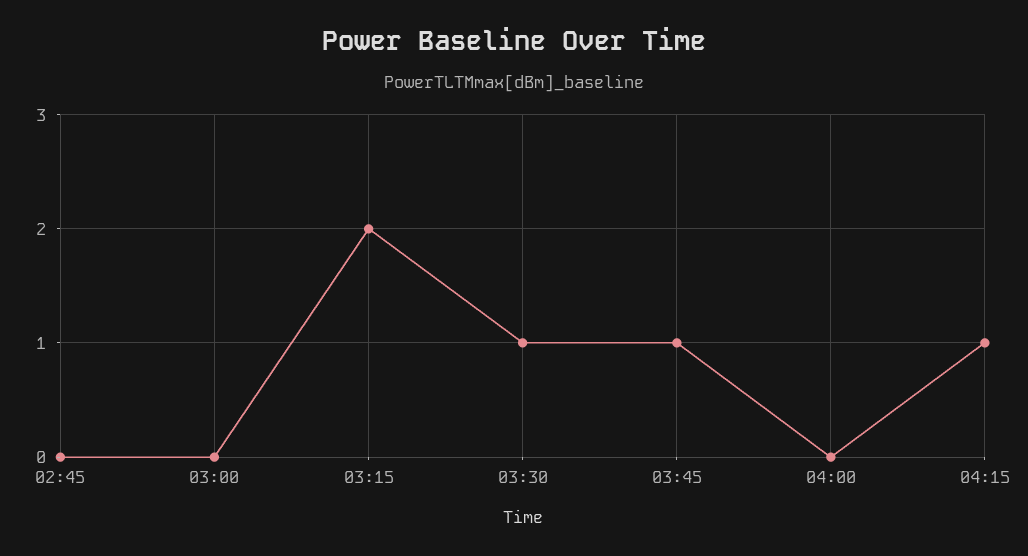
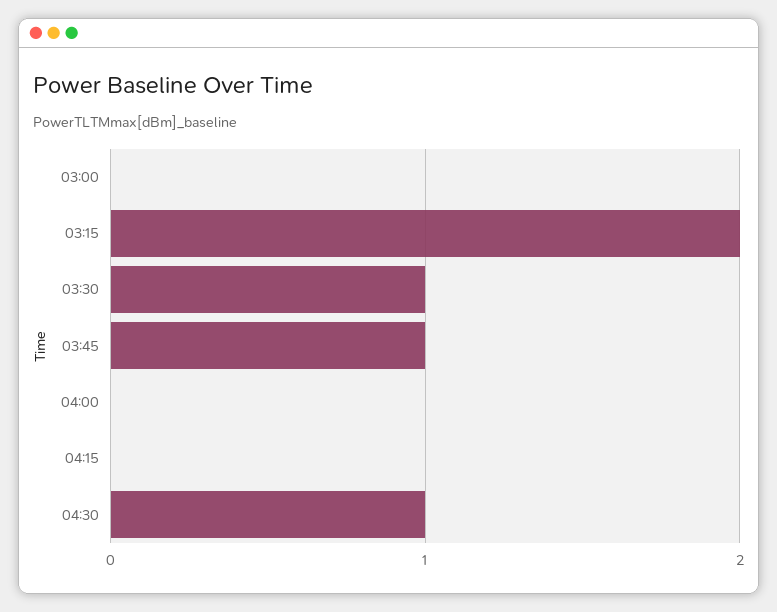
02:45: 0 -> none
04:15: 1 -> 0
04:30: none -> 1

